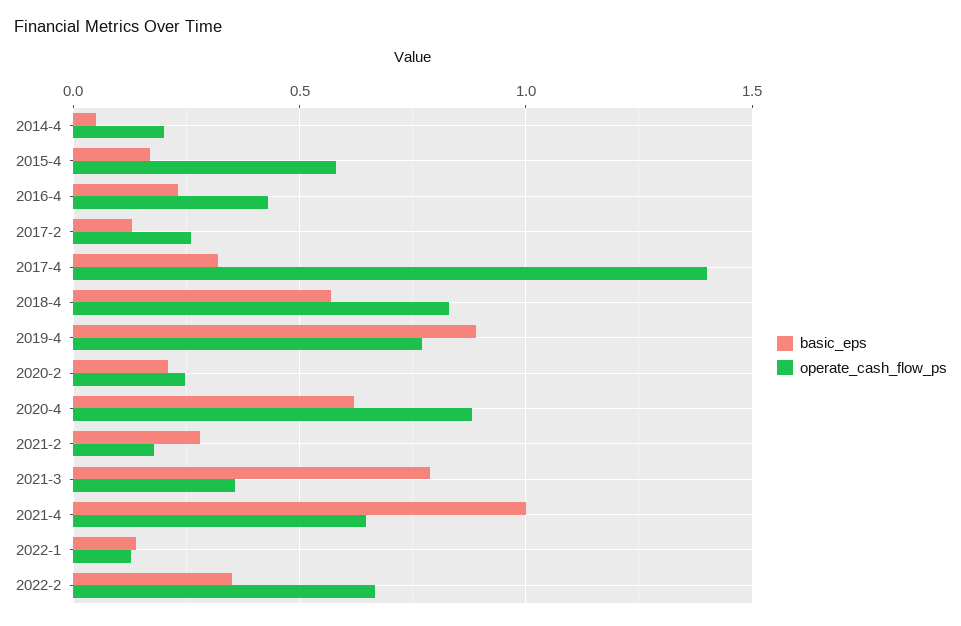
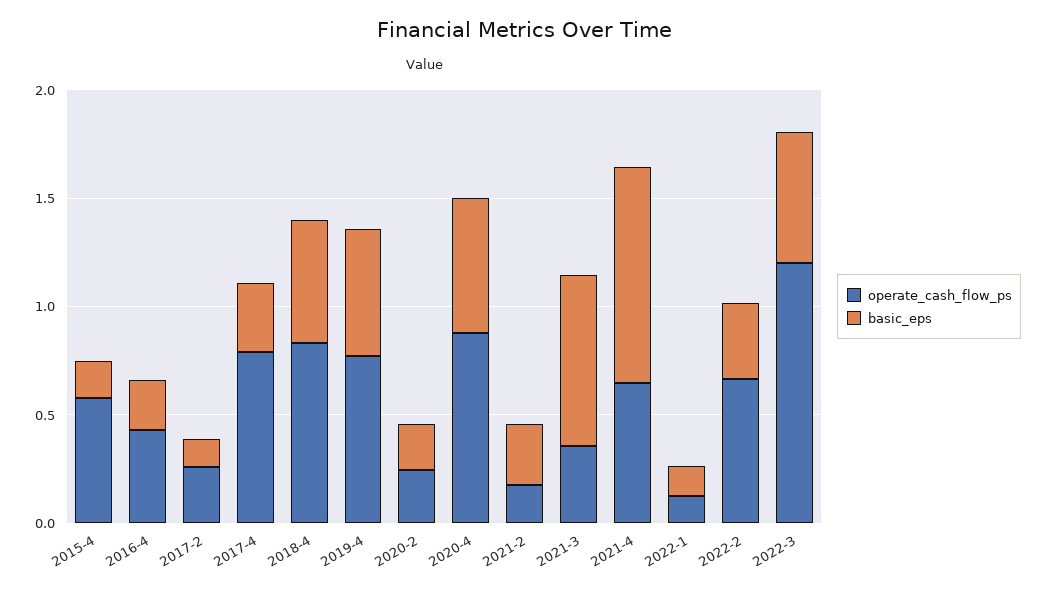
basic_eps, 2014-4: 0.05 -> none
operate_cash_flow_ps, 2014-4: 0.2 -> none
operate_cash_flow_ps, 2017-4: 1.4 -> 0.8
basic_eps, 2019-4: 0.9 -> 0.6
operate_cash_flow_ps, 2022-3: none -> 1.2
basic_eps, 2022-3: none -> 0.6

